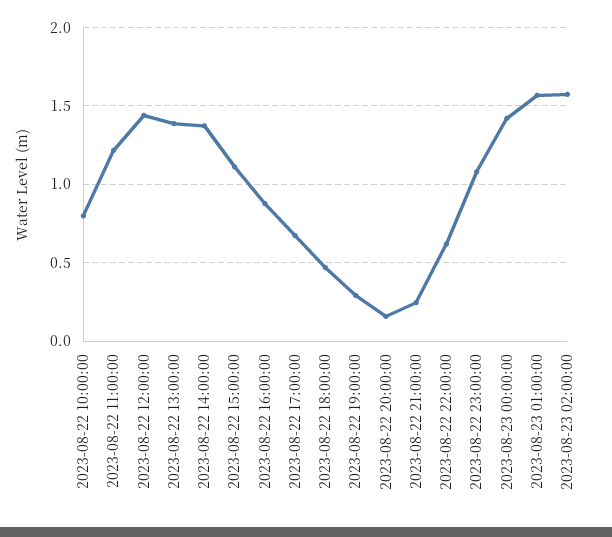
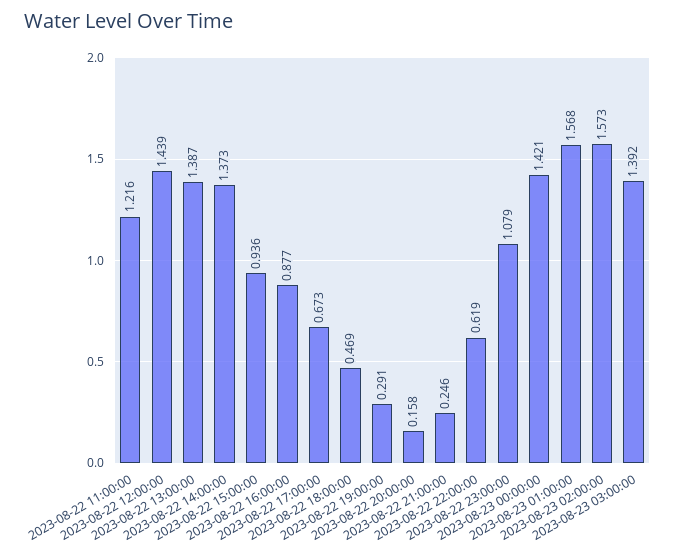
2023-08-22 10:00:00: 0.8 -> none
2023-08-22 15:00:00: 1.1 -> 0.936
2023-08-23 03:00:00: none -> 1.392

